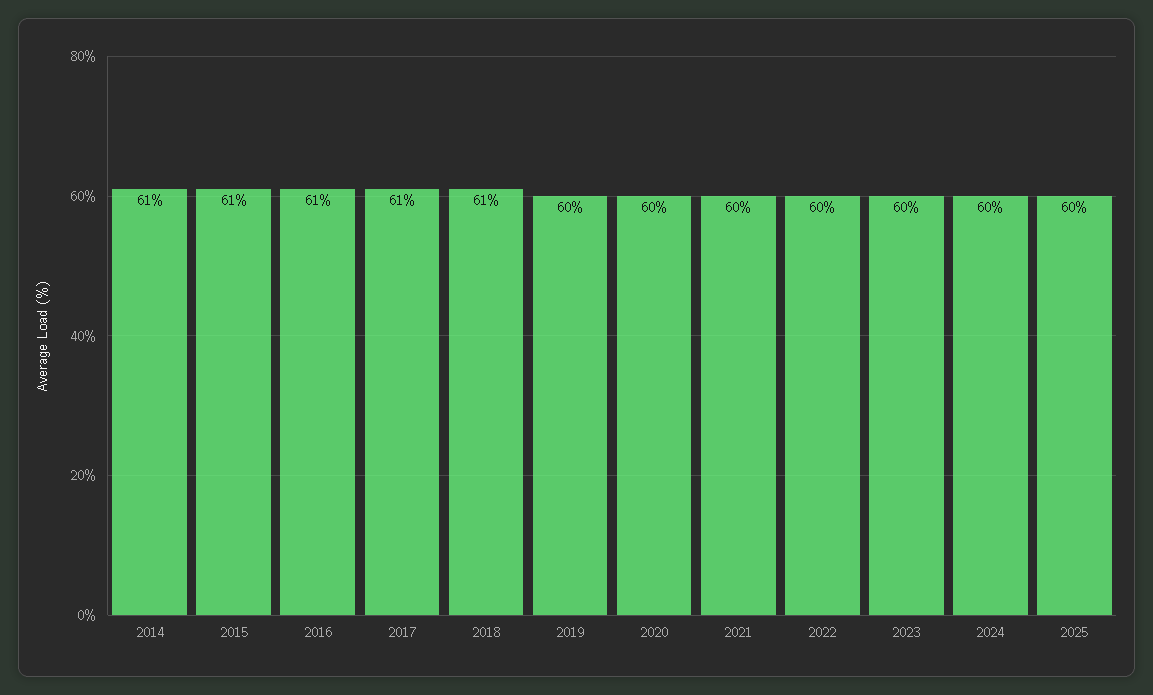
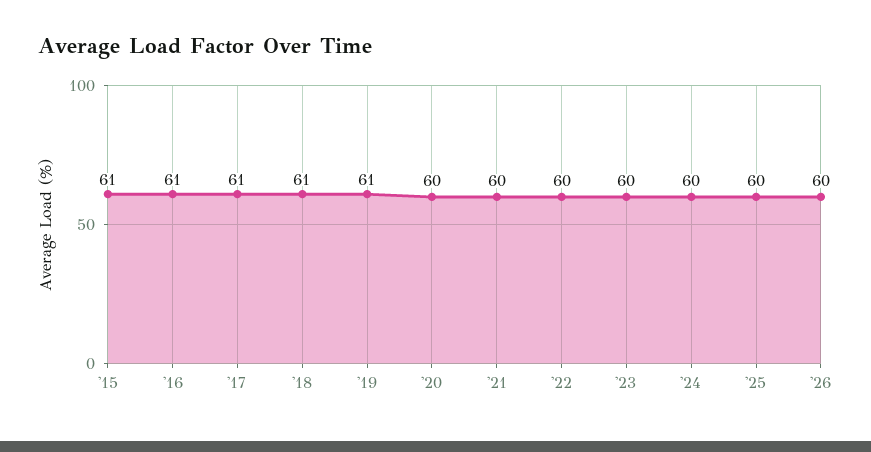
2014: 61 -> none
2019: 60 -> 61
'26: none -> 60

